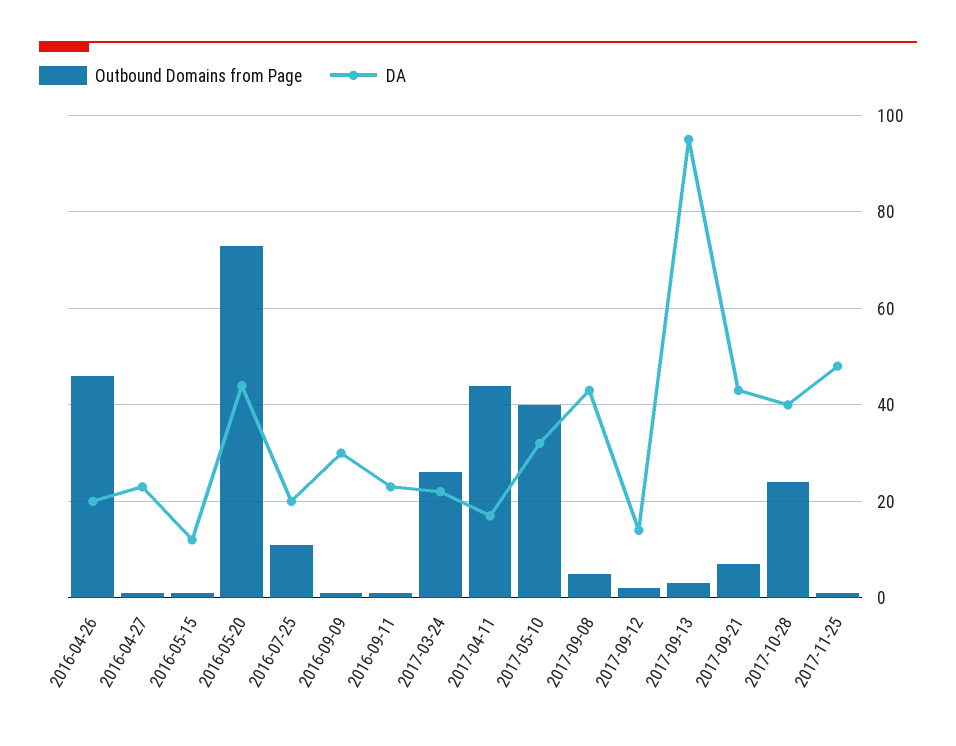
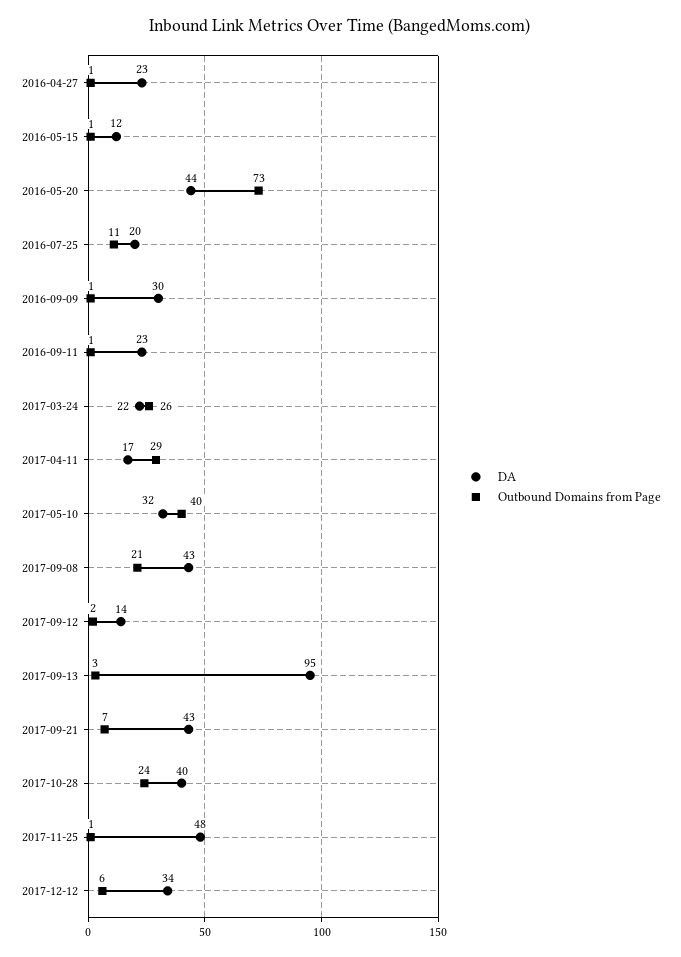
Outbound Domains from Page, 2016-04-26: 45 -> none
DA, 2016-04-26: 20 -> none
Outbound Domains from Page, 2017-04-11: 45 -> 29
Outbound Domains from Page, 2017-09-08: 5 -> 21
DA, 2017-12-12: none -> 34
Outbound Domains from Page, 2017-12-12: none -> 6

